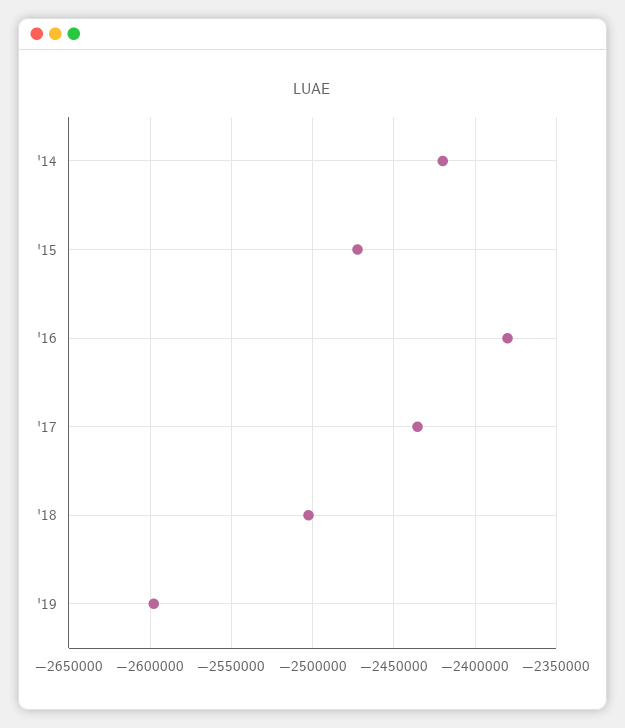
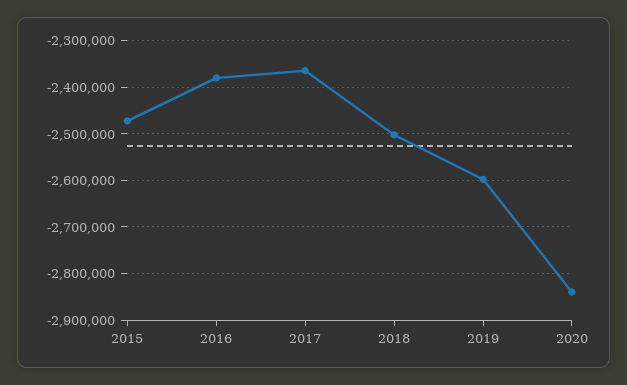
'14: -2420000 -> none
'17: -2435000 -> -2360000
2020: none -> -2840000

